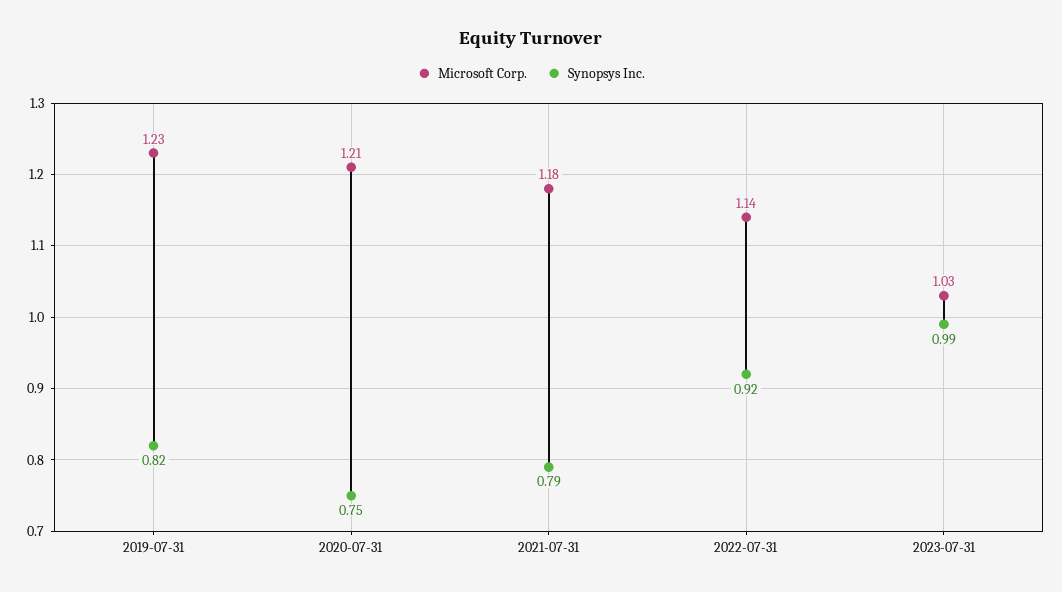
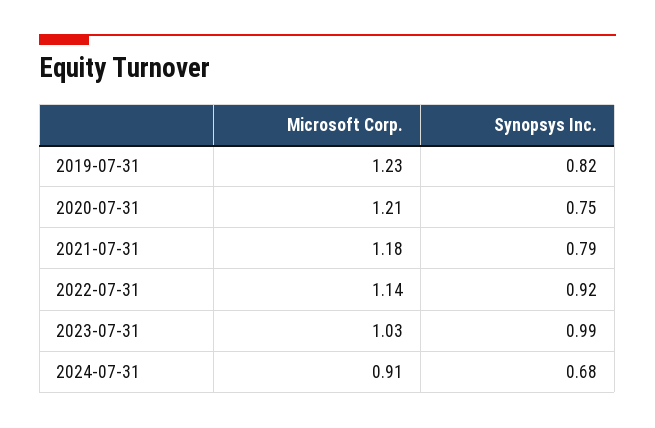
Microsoft Corp., 2024-07-31: none -> 0.91
Synopsys Inc., 2024-07-31: none -> 0.68

